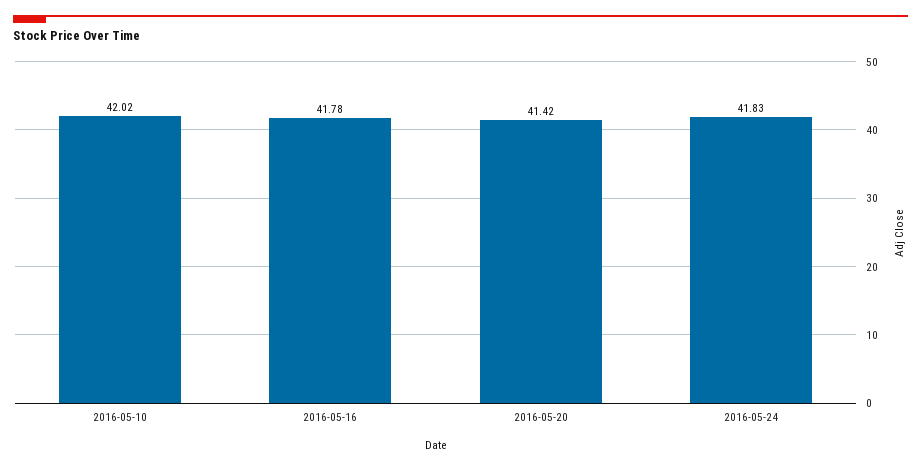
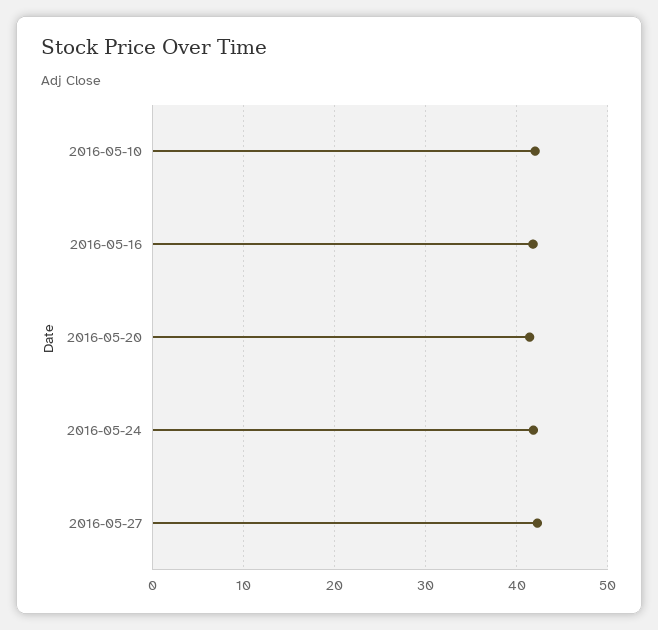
2016-05-27: none -> 42

